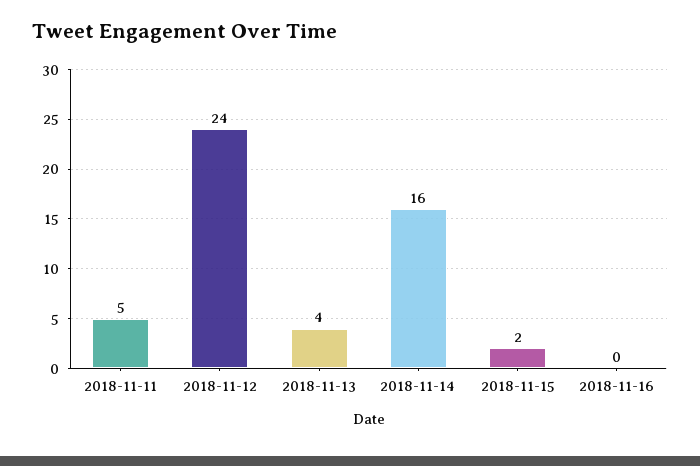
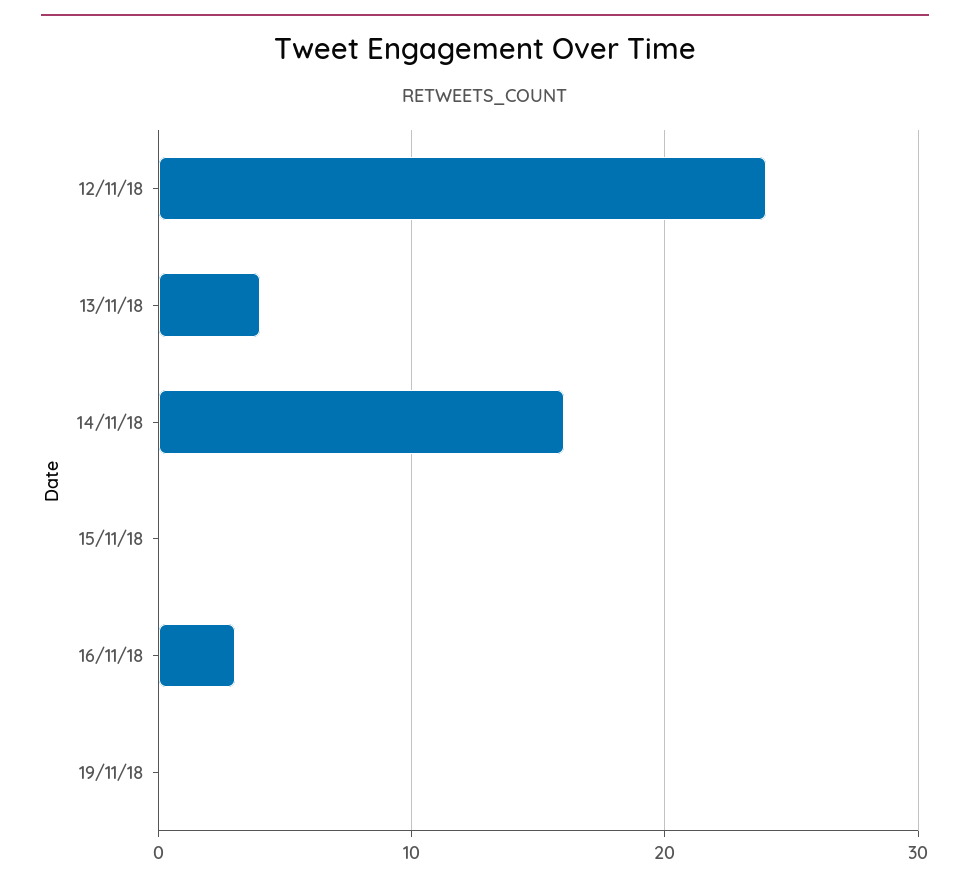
2018-11-11: 5 -> none
2018-11-15: 2 -> 0
2018-11-16: 0 -> 3
19/11/18: none -> 0

